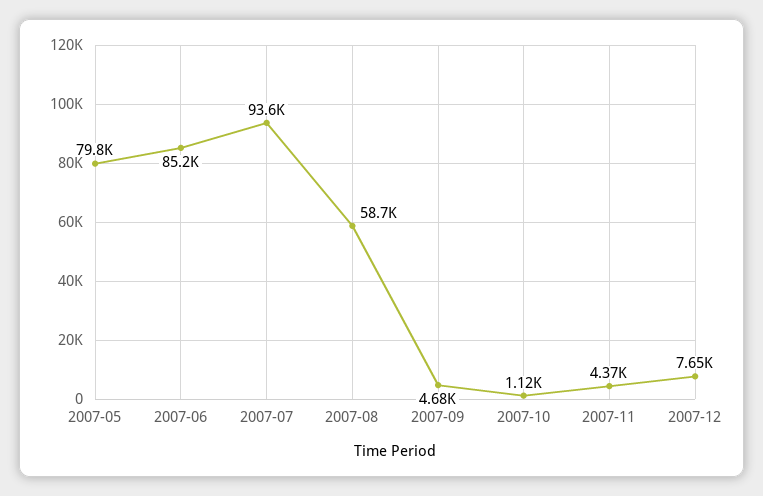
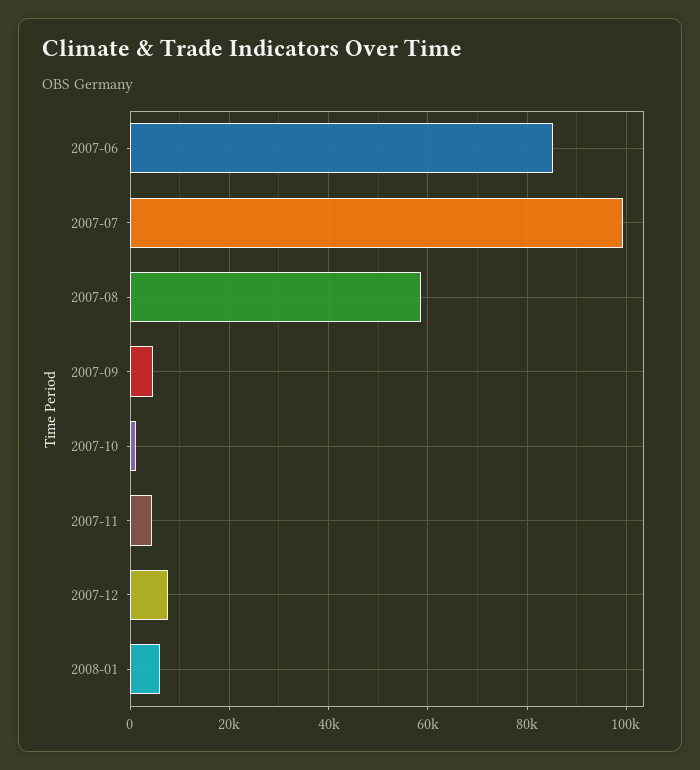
2007-05: 79800 -> none
2007-07: 93600 -> 100000
2008-01: none -> 6000

